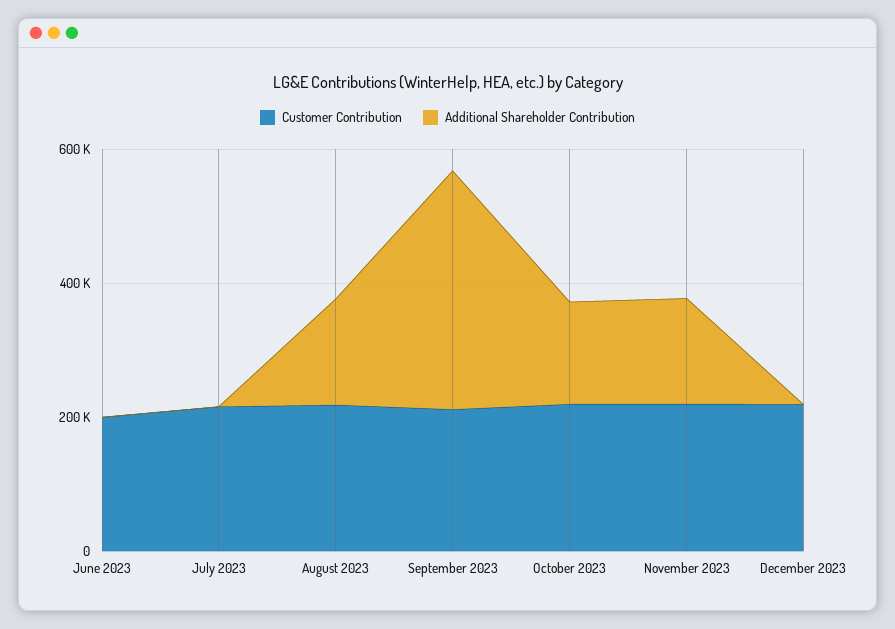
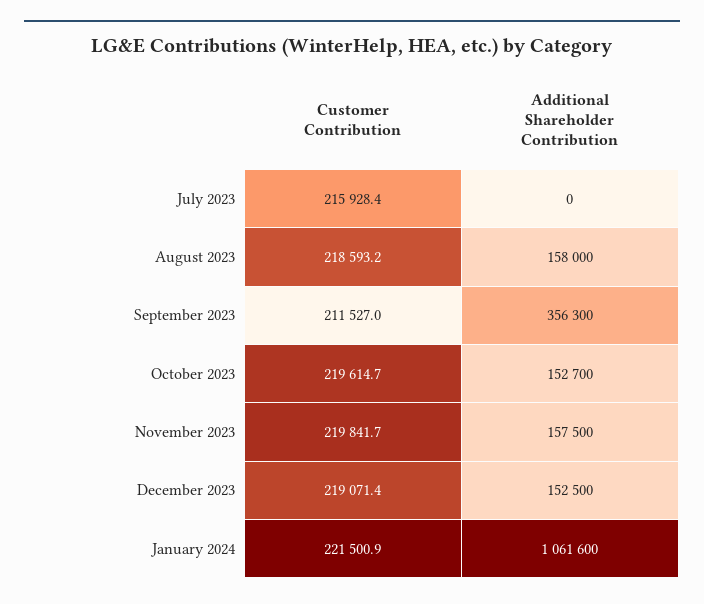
Customer Contribution, June 2023: 200000 -> none
Additional Shareholder Contribution, June 2023: 0 -> none
Additional Shareholder Contribution, December 2023: 0 -> 152500
Customer Contribution, January 2024: none -> 221500.9
Additional Shareholder Contribution, January 2024: none -> 1061600

